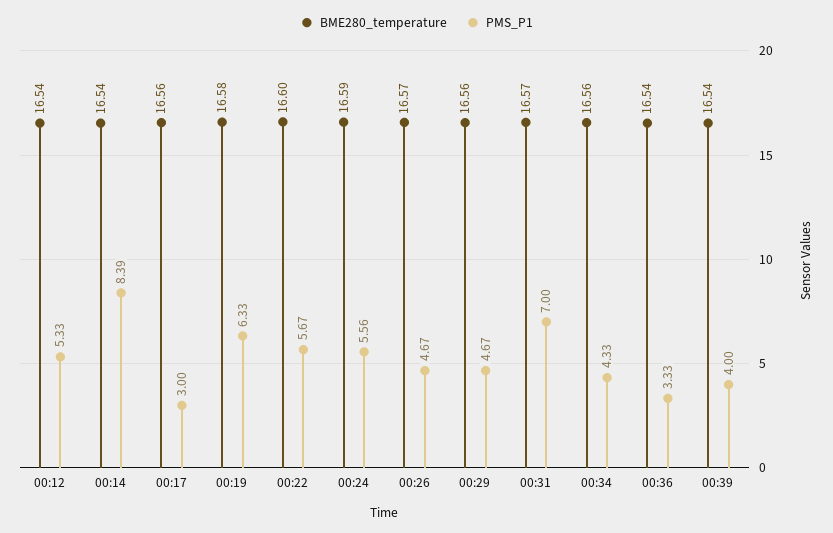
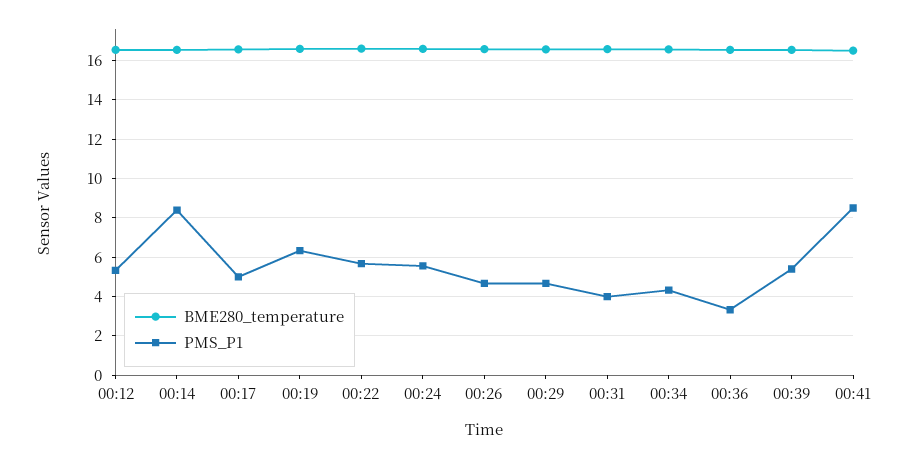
PMS_P1, 00:17: 3 -> 5
PMS_P1, 00:31: 7 -> 4
PMS_P1, 00:39: 4 -> 5.5
BME280_temperature, 00:41: none -> 16.5
PMS_P1, 00:41: none -> 8.5

